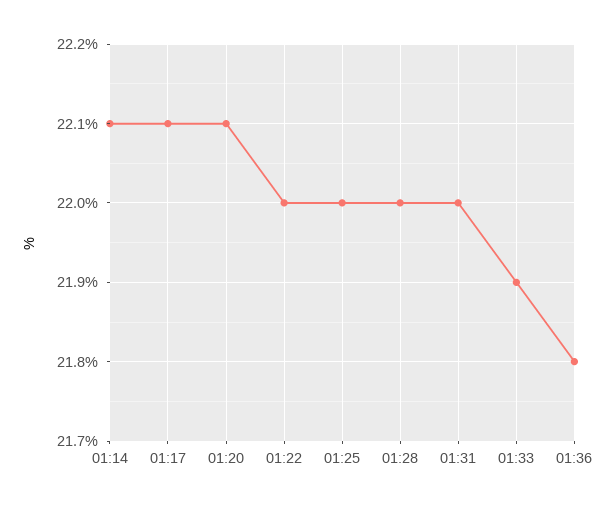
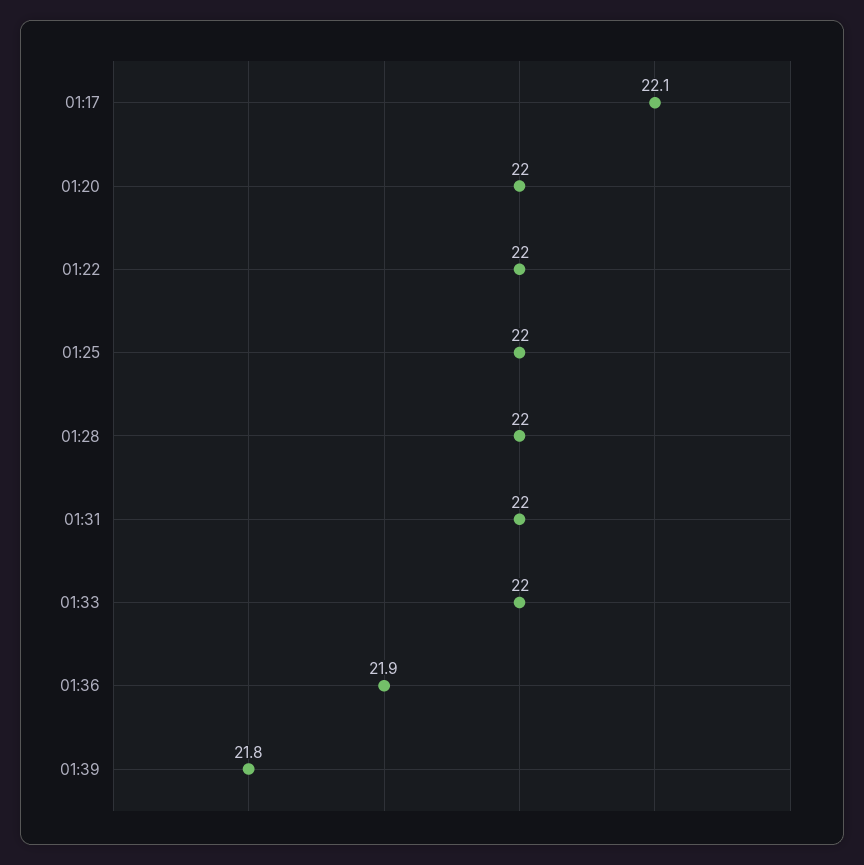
01:14: 22.1 -> none
01:20: 22.1 -> 22
01:33: 21.9 -> 22
01:36: 21.8 -> 21.9
01:39: none -> 21.8

